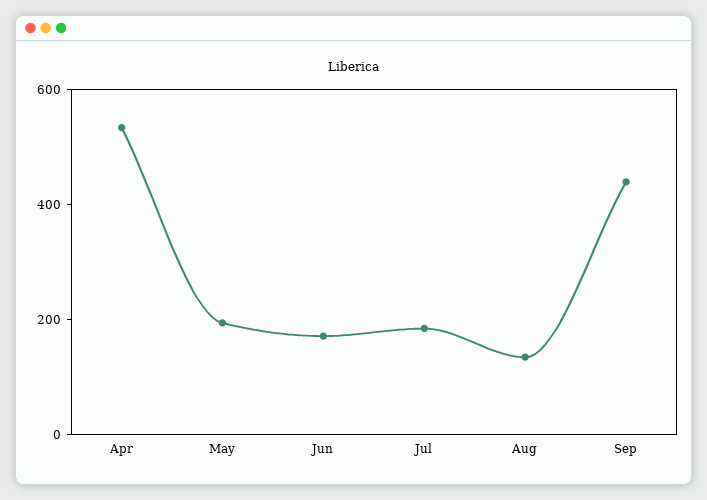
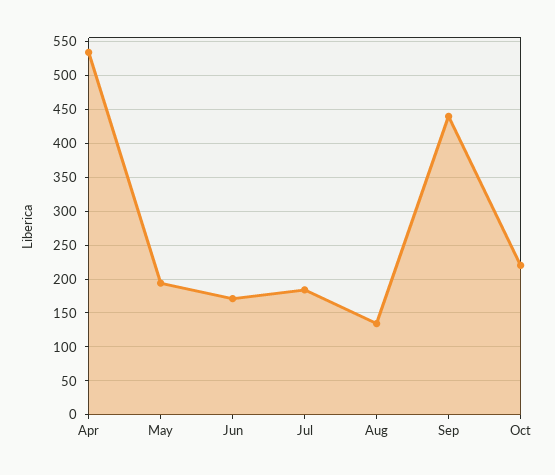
Oct: none -> 220

